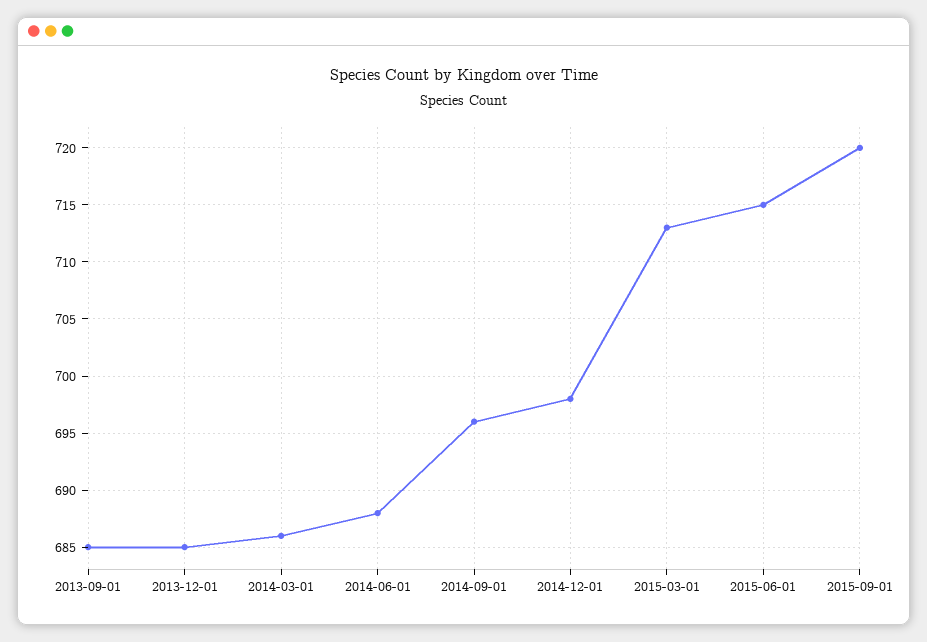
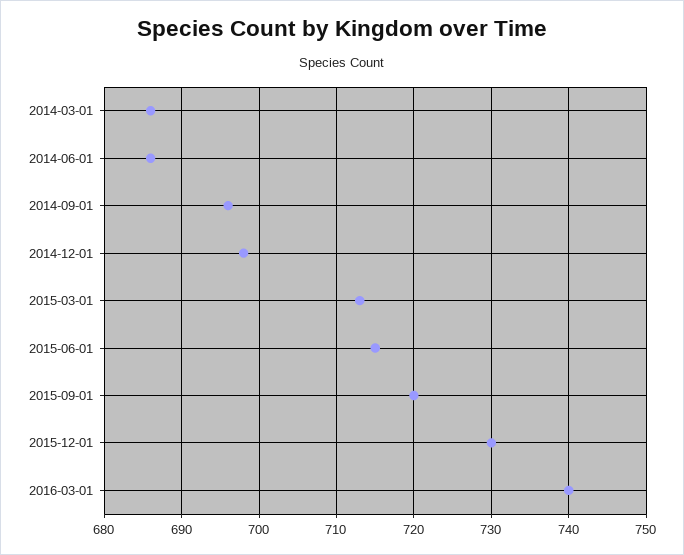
2013-09-01: 685 -> none
2013-12-01: 685 -> none
2014-06-01: 688 -> 686
2015-12-01: none -> 730
2016-03-01: none -> 740

